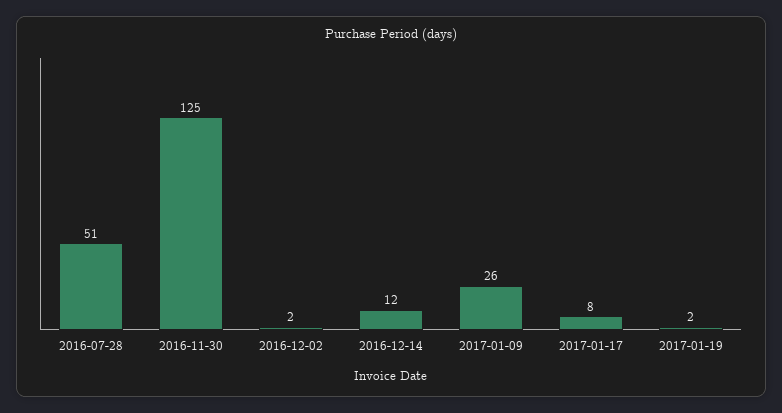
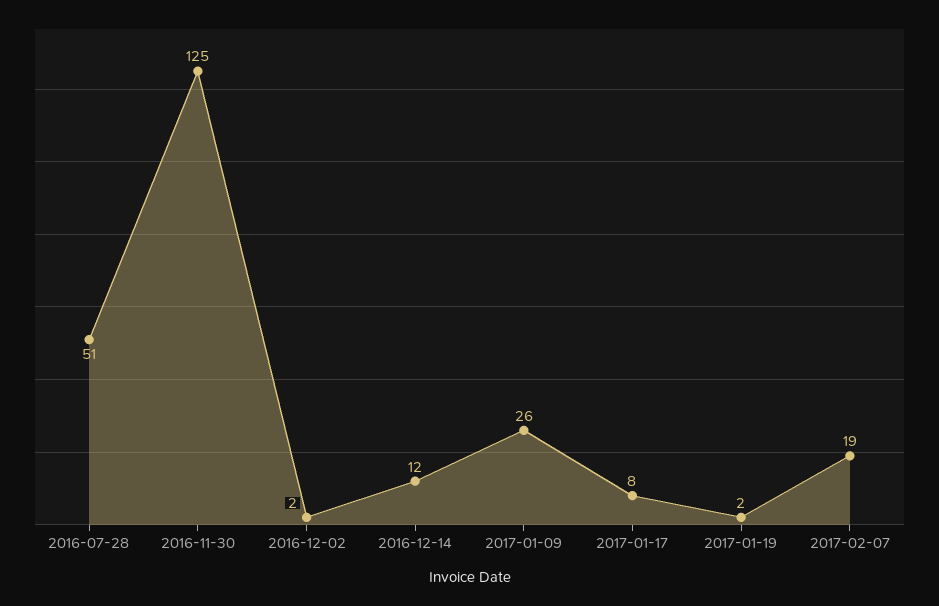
2017-02-07: none -> 19

